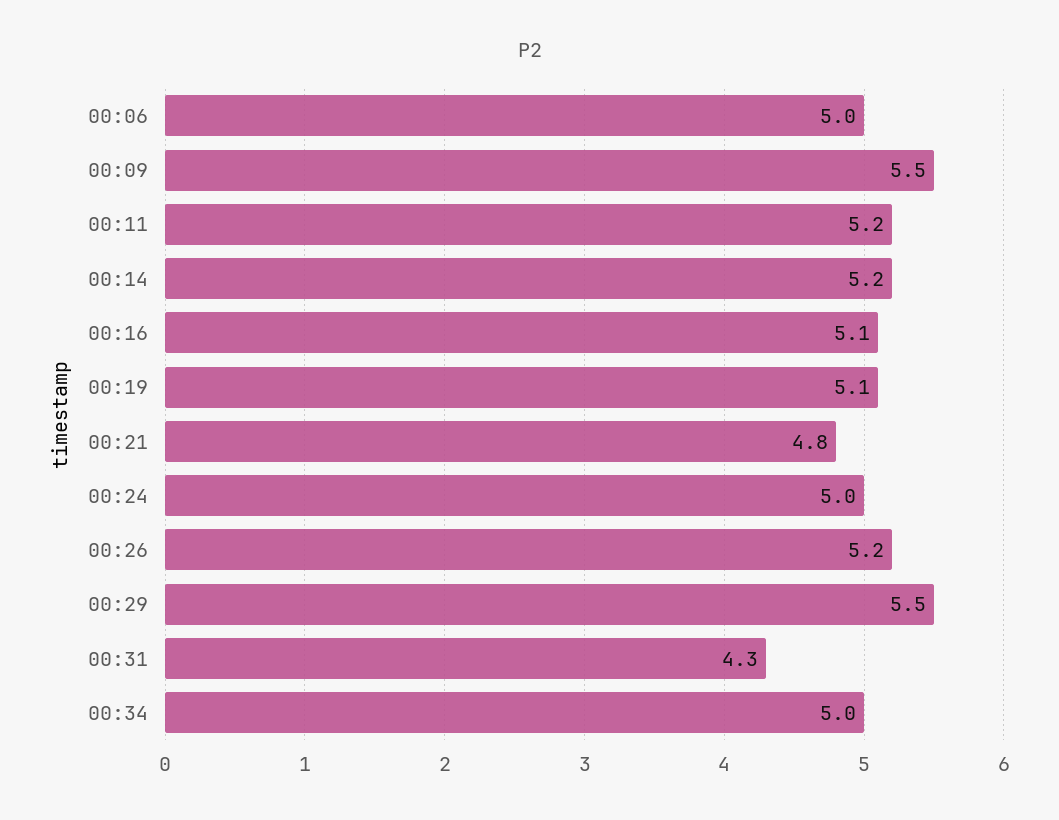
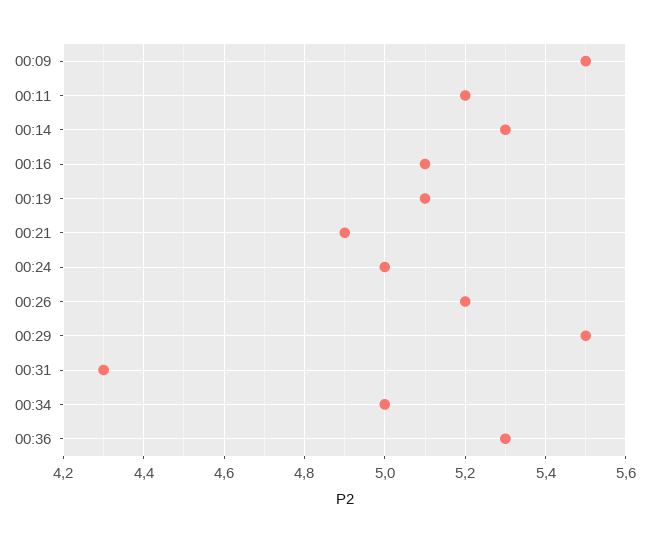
00:06: 5 -> none
00:14: 5.2 -> 5.3
00:21: 4.8 -> 4.9
00:36: none -> 5.3

